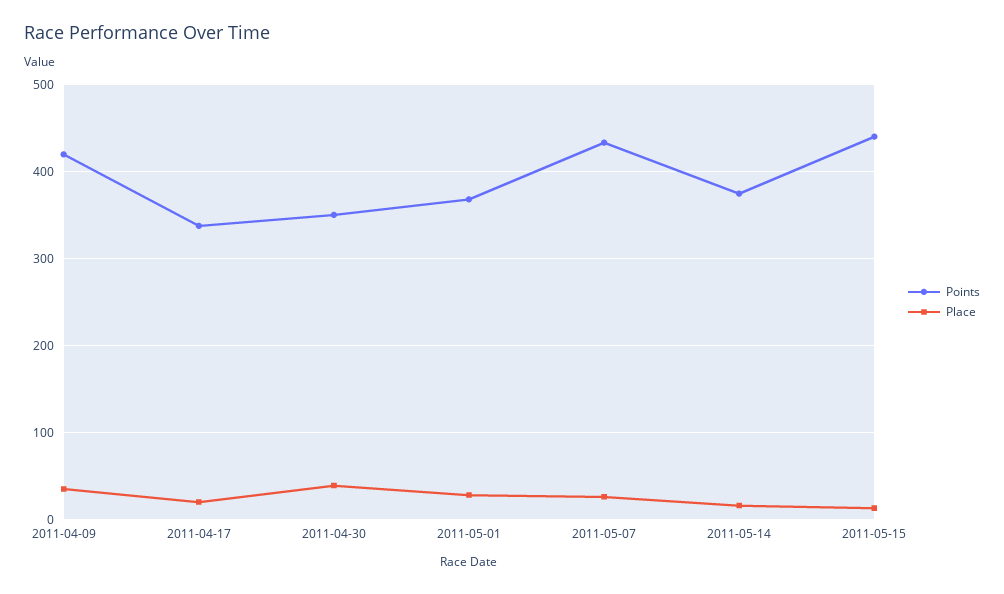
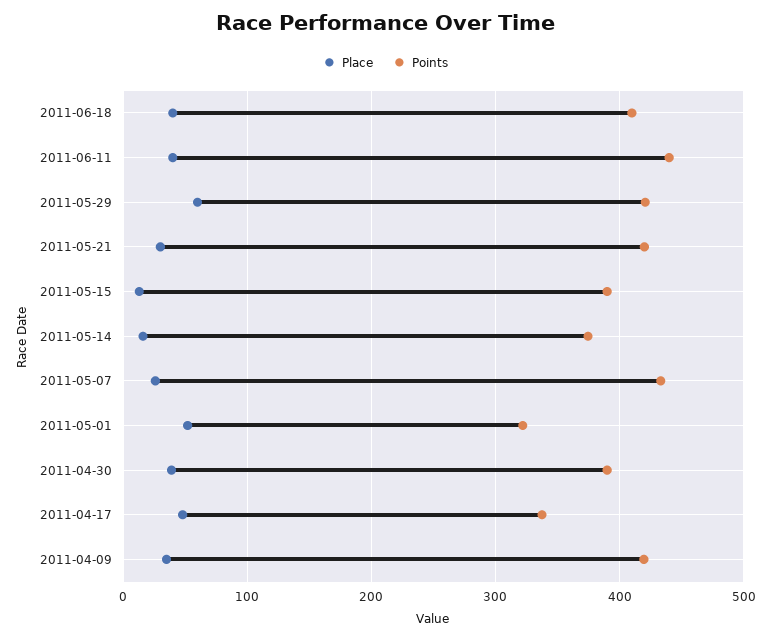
Place, 2011-04-17: 20 -> 50
Points, 2011-04-30: 350 -> 390
Points, 2011-05-01: 370 -> 320
Place, 2011-05-01: 30 -> 50
Points, 2011-05-15: 440 -> 390
Place, 2011-06-18: none -> 40
Points, 2011-06-18: none -> 410
Place, 2011-06-11: none -> 40
Points, 2011-06-11: none -> 440
Place, 2011-05-29: none -> 60
Points, 2011-05-29: none -> 420
Place, 2011-05-21: none -> 30
Points, 2011-05-21: none -> 420

